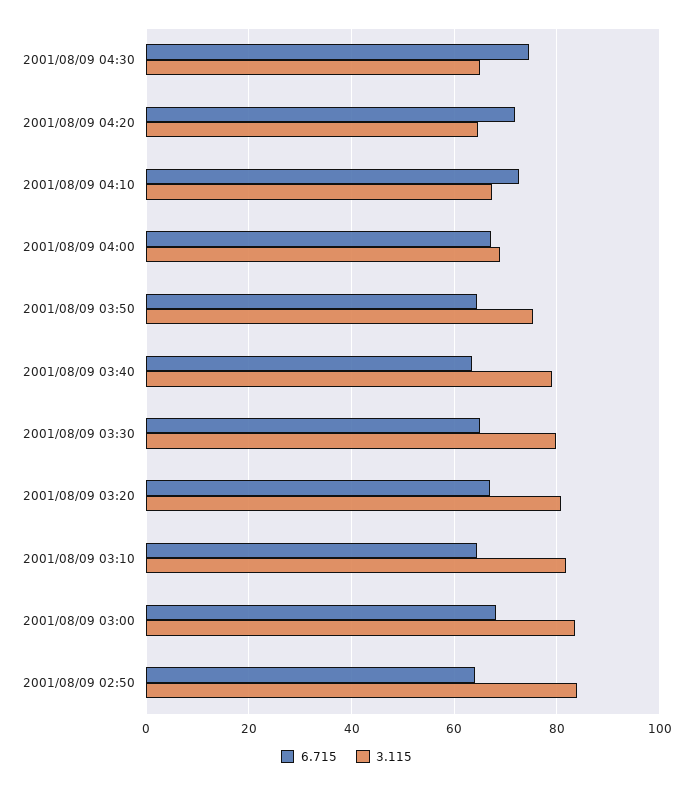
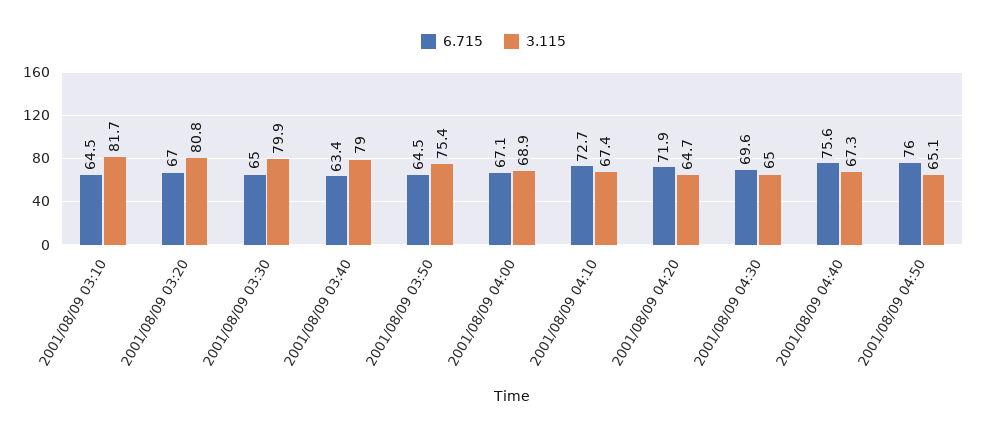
6.715, 2001/08/09 04:30: 74 -> 69.6
6.715, 2001/08/09 03:00: 68 -> none
3.115, 2001/08/09 03:00: 84 -> none
6.715, 2001/08/09 02:50: 64 -> none
3.115, 2001/08/09 02:50: 84 -> none
6.715, 2001/08/09 04:40: none -> 75.6
3.115, 2001/08/09 04:40: none -> 67.3
6.715, 2001/08/09 04:50: none -> 76
3.115, 2001/08/09 04:50: none -> 65.1

